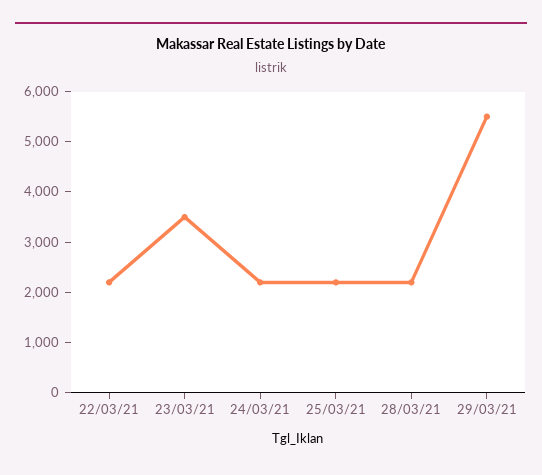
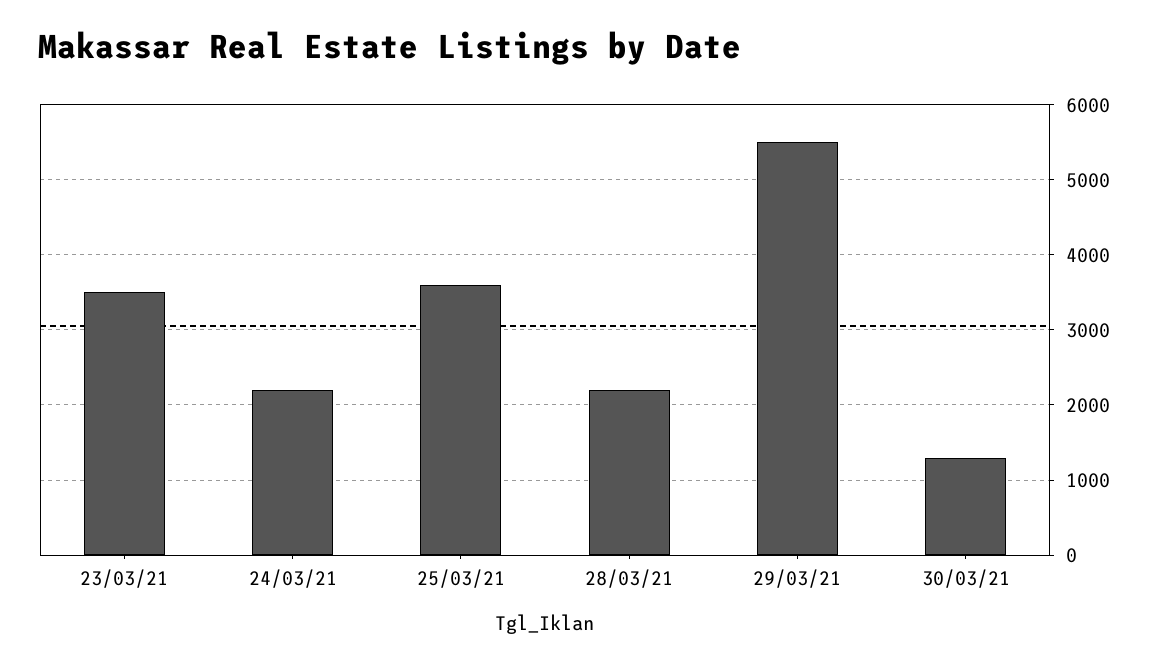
22/03/21: 2200 -> none
25/03/21: 2200 -> 3600
30/03/21: none -> 1300

